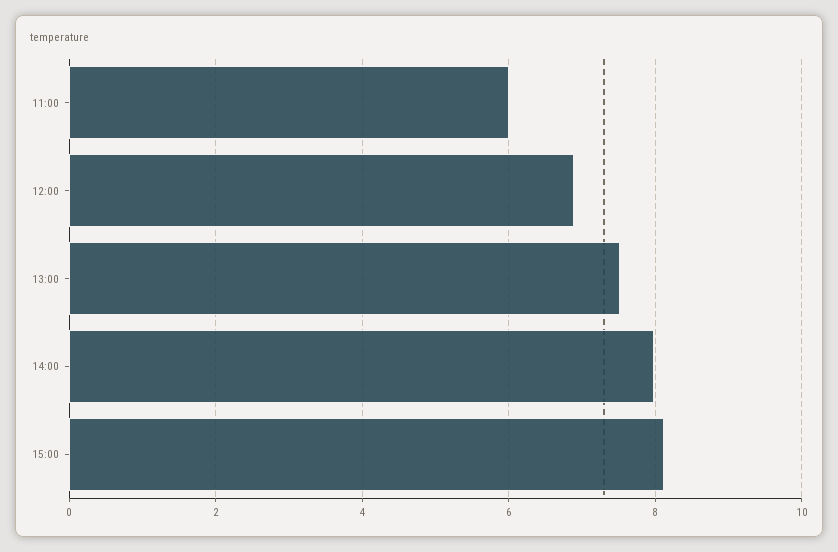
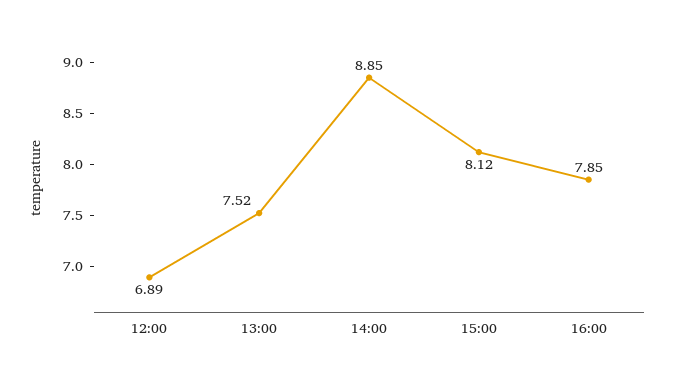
11:00: 6 -> none
14:00: 8 -> 8.85
16:00: none -> 7.85

